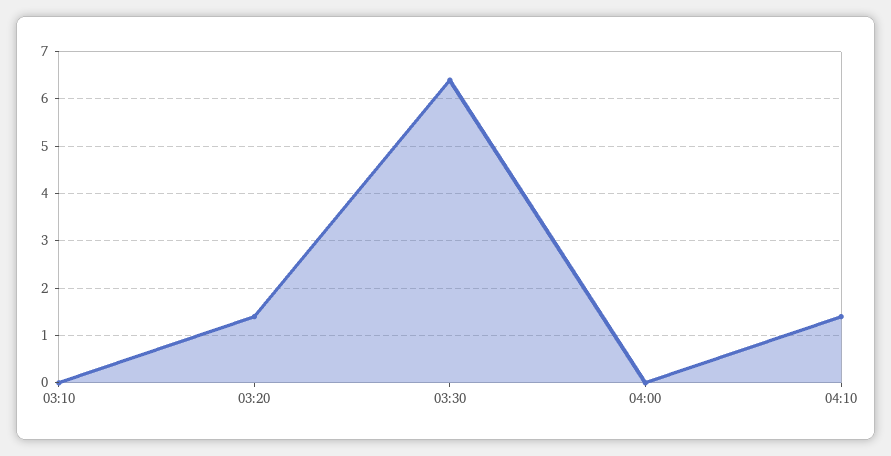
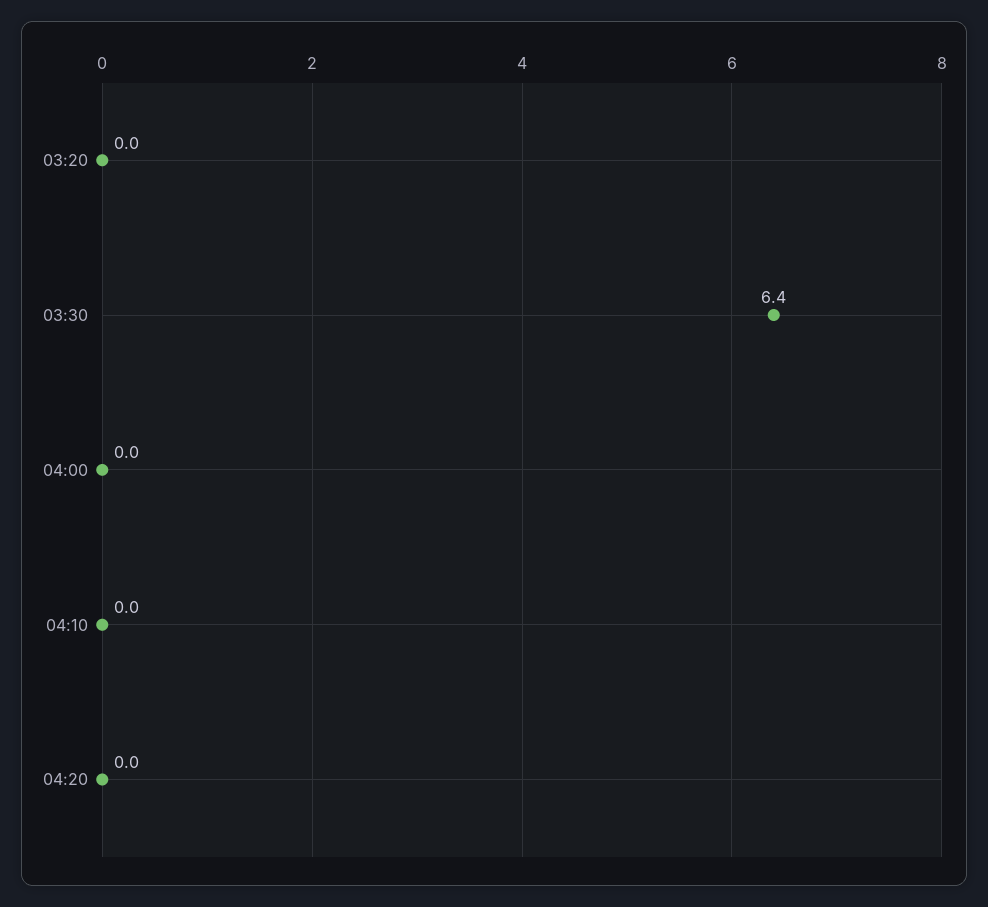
03:10: 0 -> none
03:20: 1.5 -> 0
04:10: 1.5 -> 0
04:20: none -> 0

